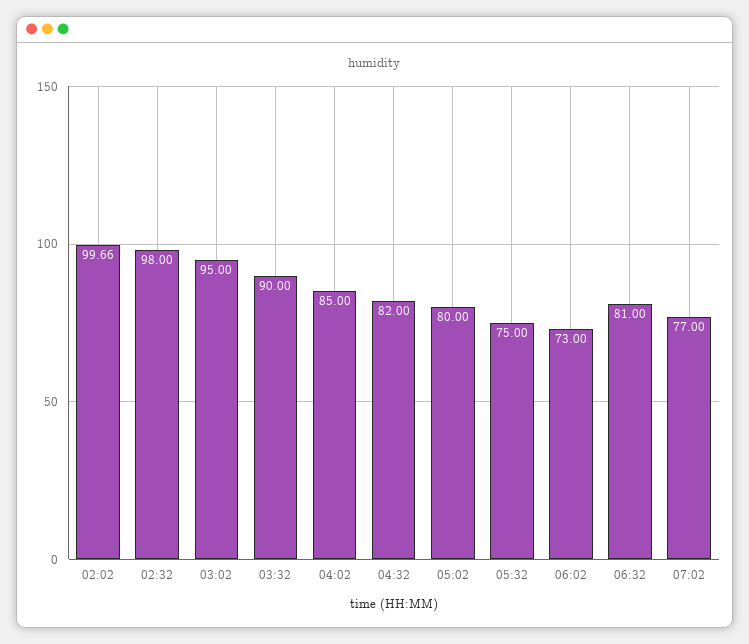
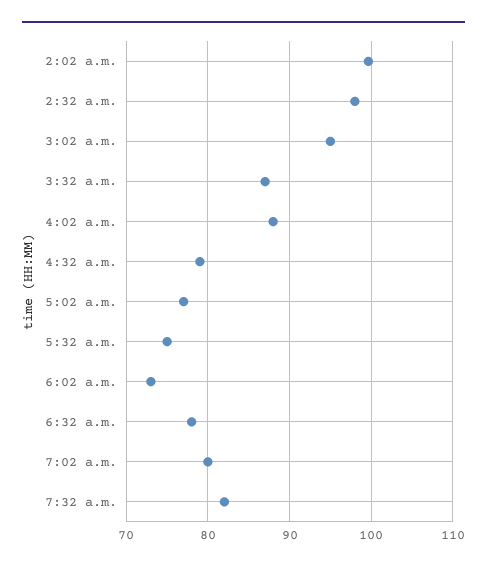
03:32: 90 -> 87
04:02: 85 -> 88
04:32: 82 -> 79
05:02: 80 -> 77
06:32: 81 -> 78
07:02: 77 -> 80
7:32 a.m.: none -> 82

